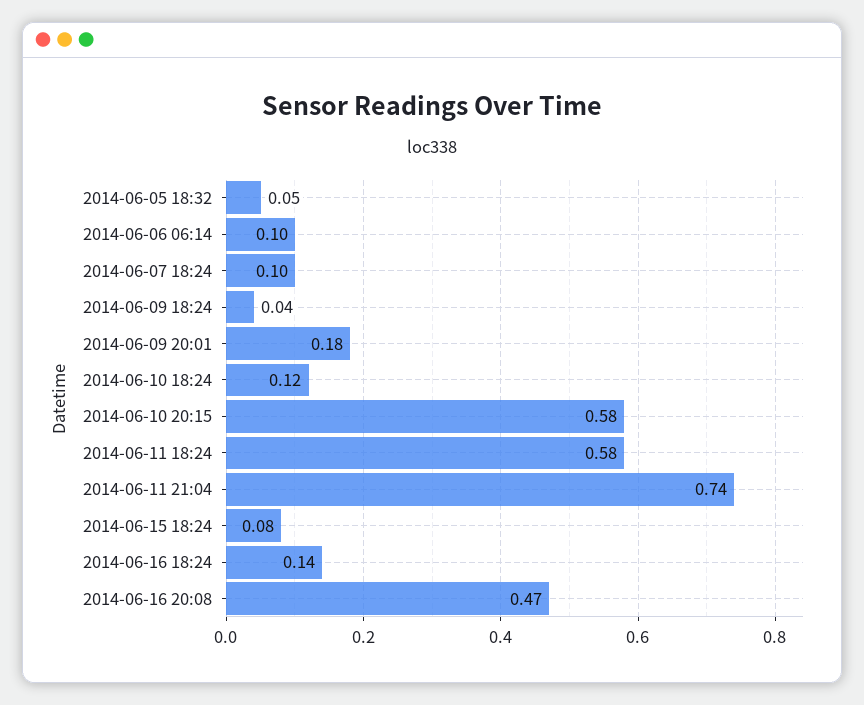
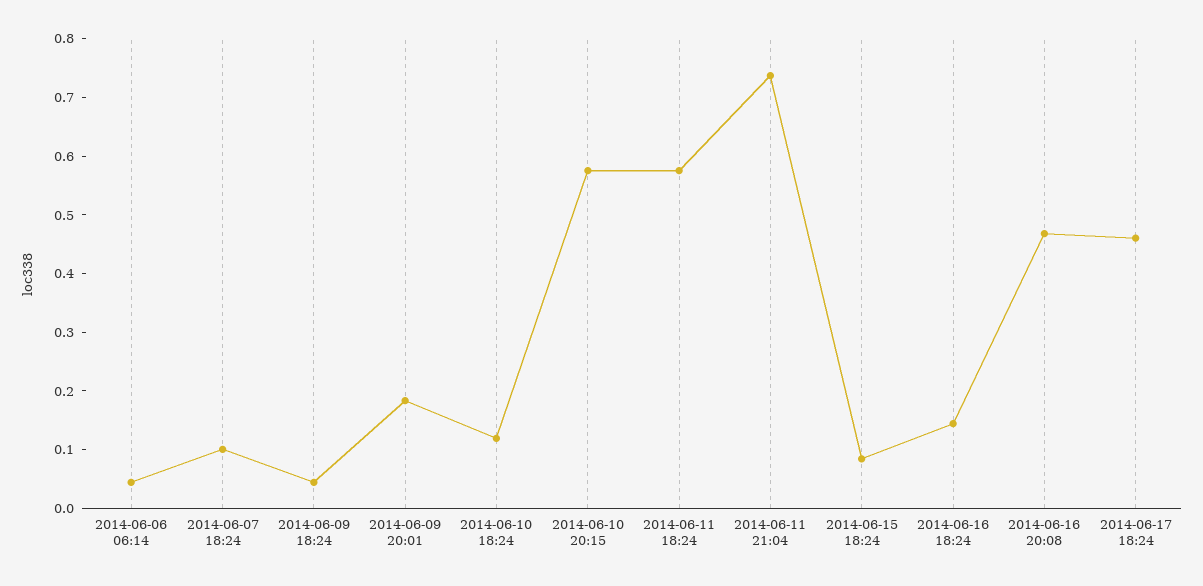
2014-06-05 18:32: 0.05 -> none
2014-06-06 06:14: 0.1 -> 0.04
2014-06-17 18:24: none -> 0.46

